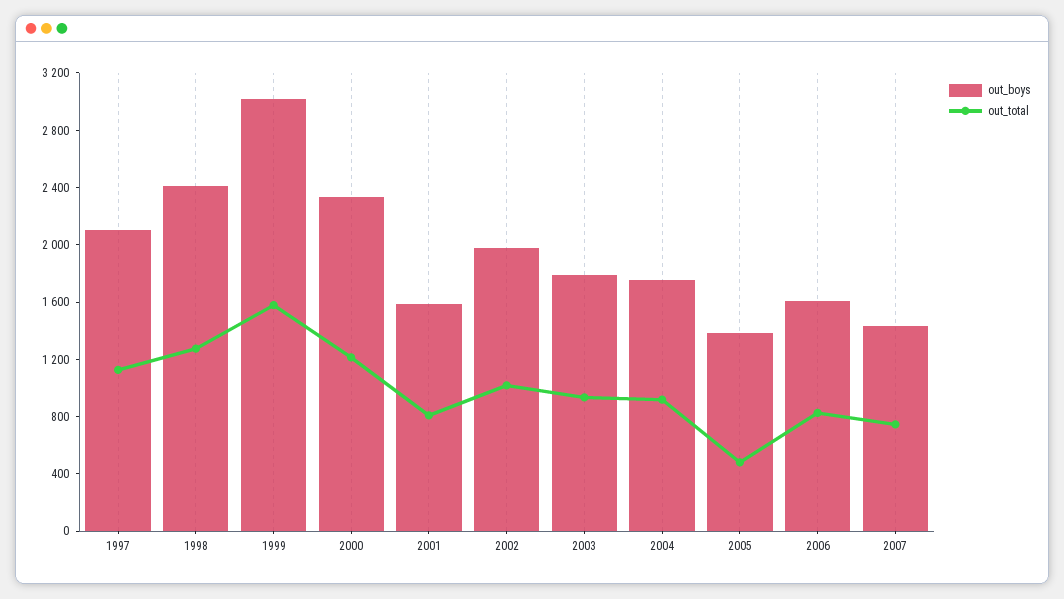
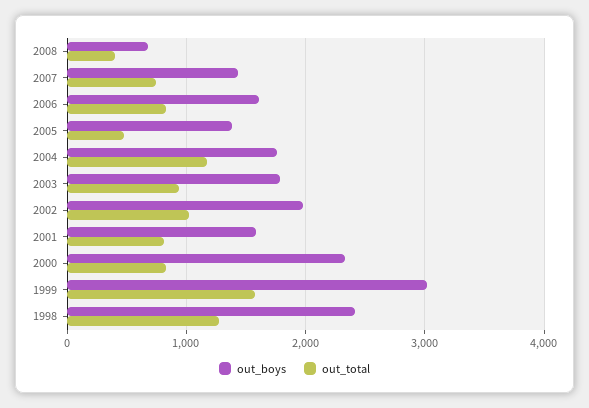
out_boys, 1997: 2100 -> none
out_total, 1997: 1100 -> none
out_total, 2000: 1200 -> 800
out_total, 2004: 900 -> 1200
out_boys, 2008: none -> 700
out_total, 2008: none -> 400

